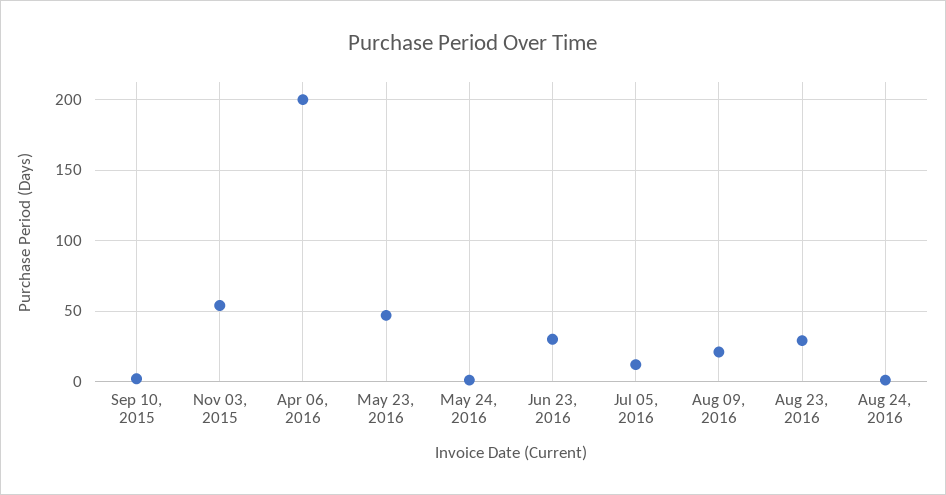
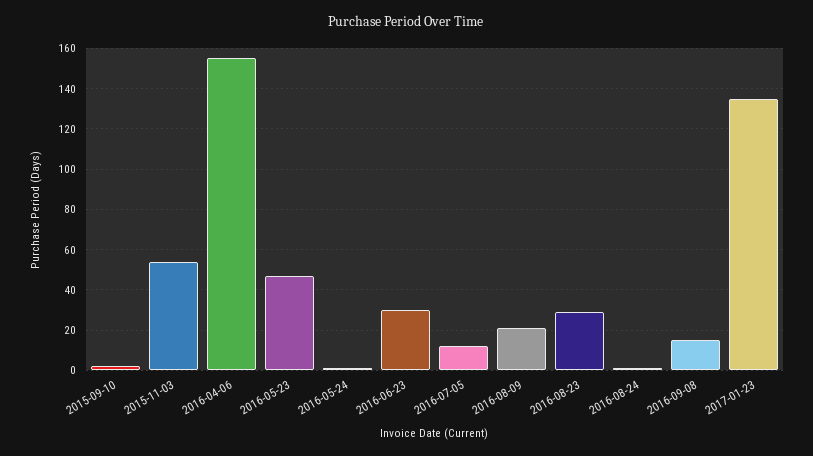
Apr 06, 2016: 200 -> 155
2016-09-08: none -> 15
2017-01-23: none -> 135

